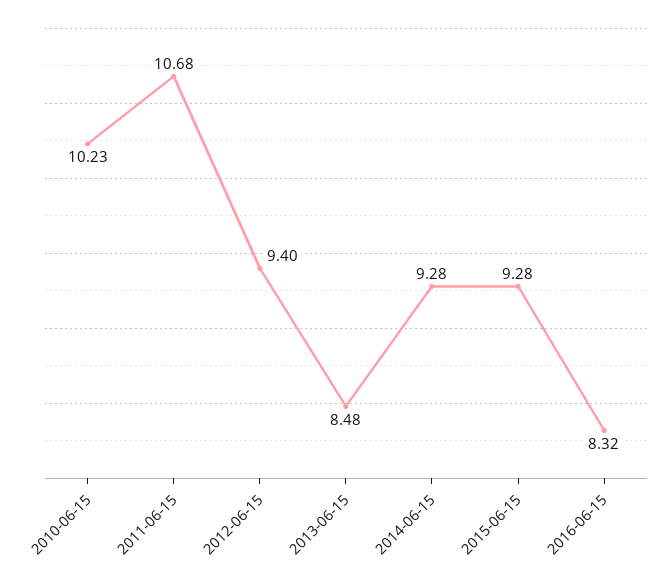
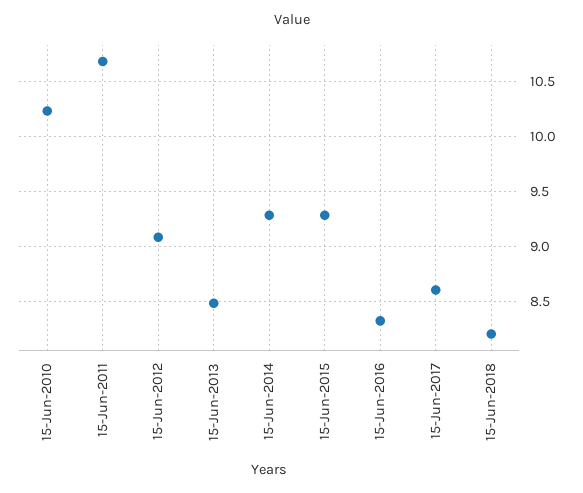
2012-06-15: 9.4 -> 9.1
15-Jun-2017: none -> 8.6
15-Jun-2018: none -> 8.2

